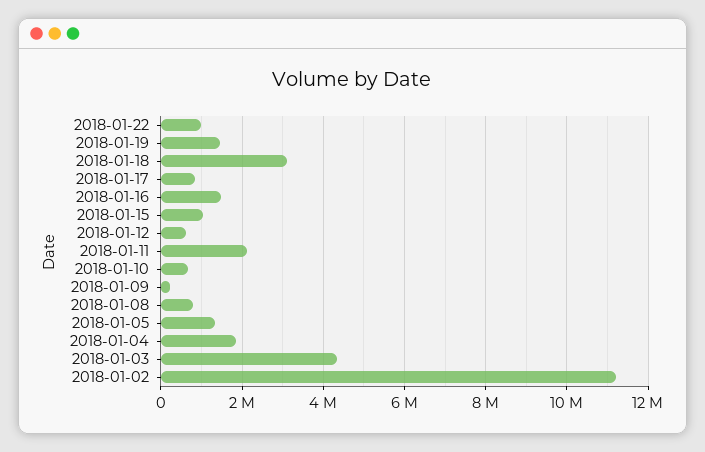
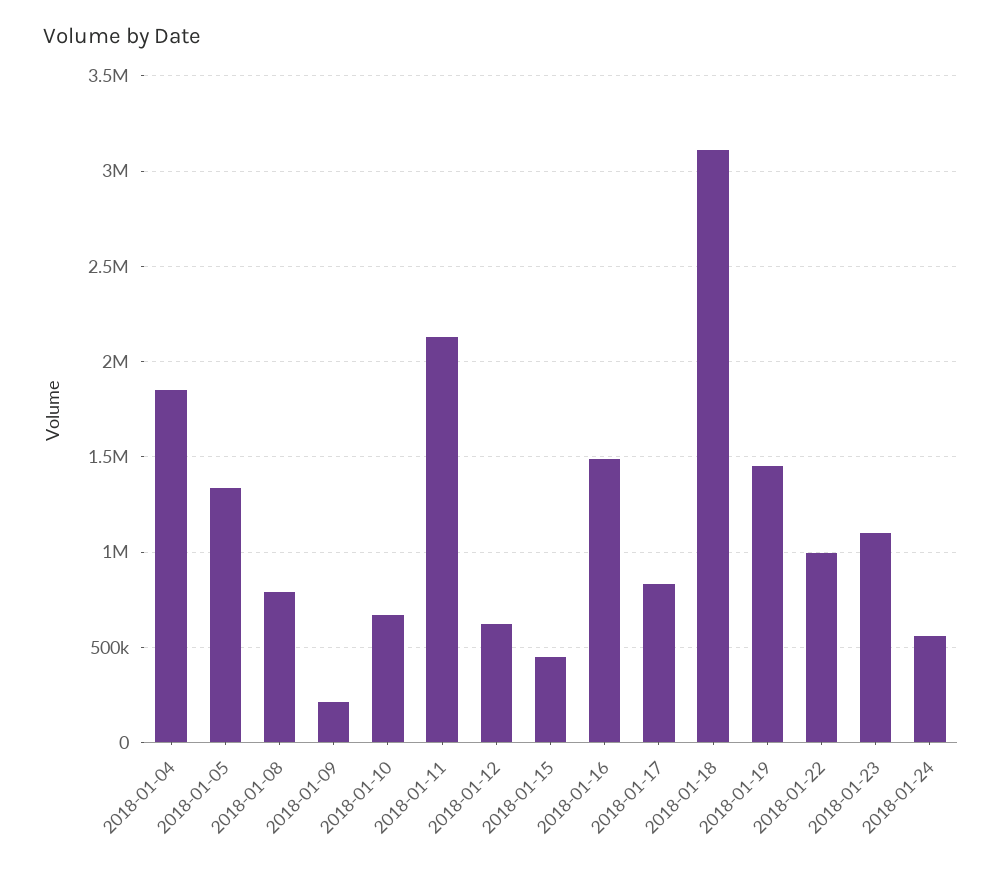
2018-01-15: 1000000 -> 450000
2018-01-03: 4400000 -> none
2018-01-02: 11200000 -> none
2018-01-23: none -> 1100000
2018-01-24: none -> 550000

